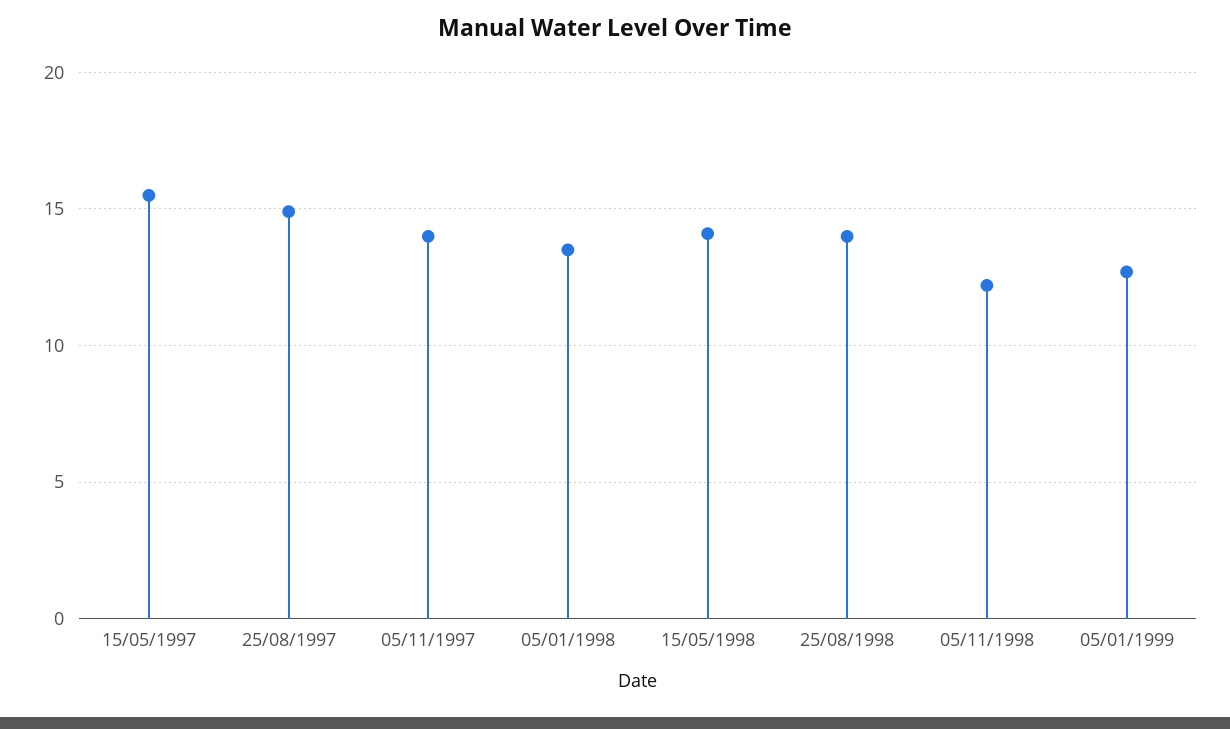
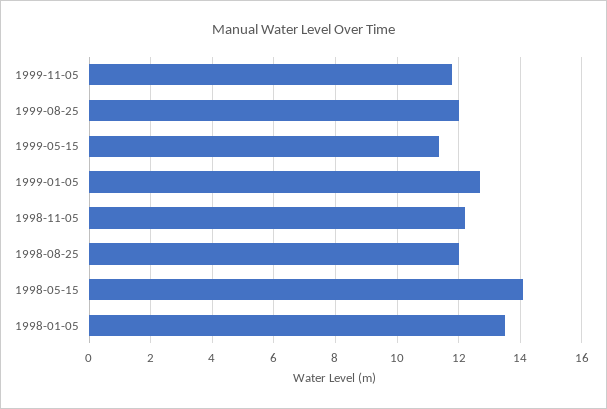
15/05/1997: 15.5 -> none
25/08/1997: 15 -> none
05/11/1997: 14 -> none
25/08/1998: 14 -> 12
1999-11-05: none -> 11.8
1999-08-25: none -> 12
1999-05-15: none -> 11.4

